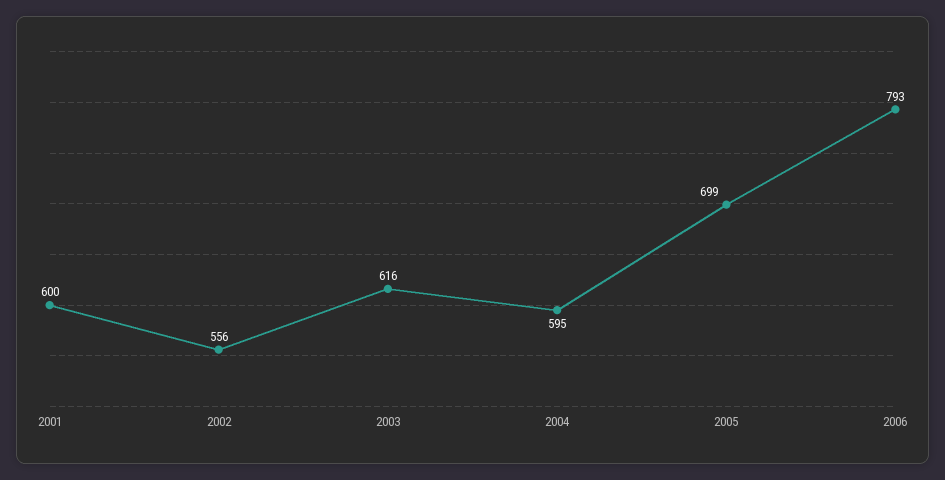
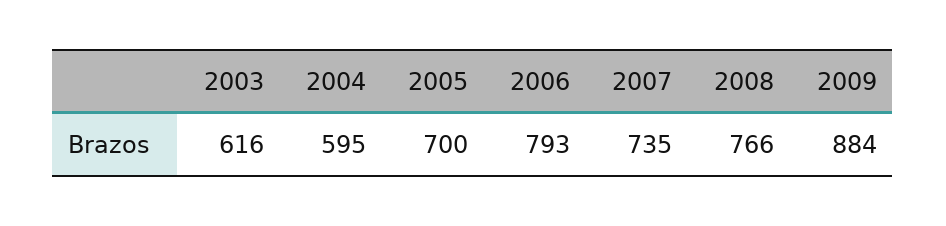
2001: 600 -> none
2002: 556 -> none
2005: 699 -> 700
2007: none -> 735
2008: none -> 766
2009: none -> 884

